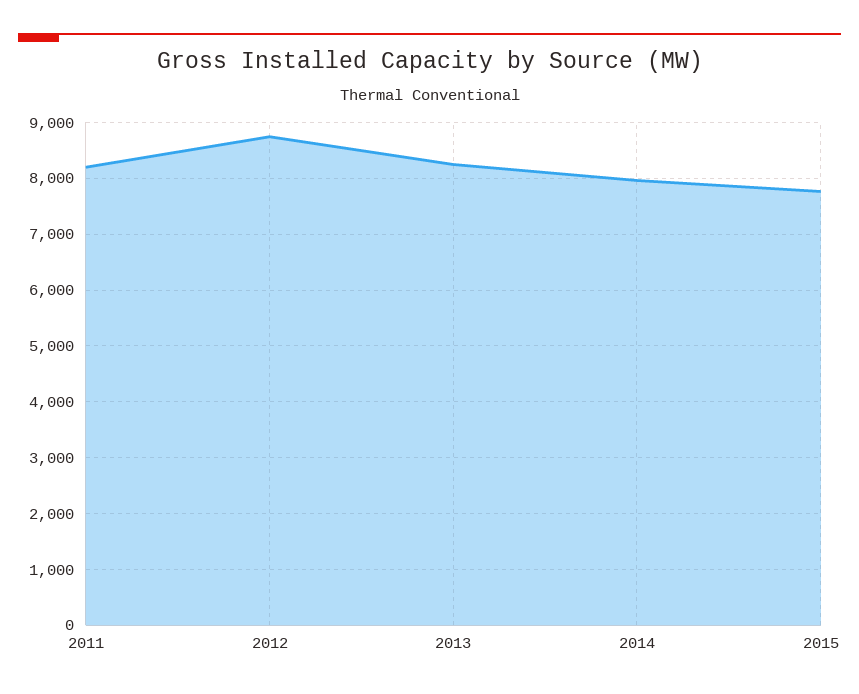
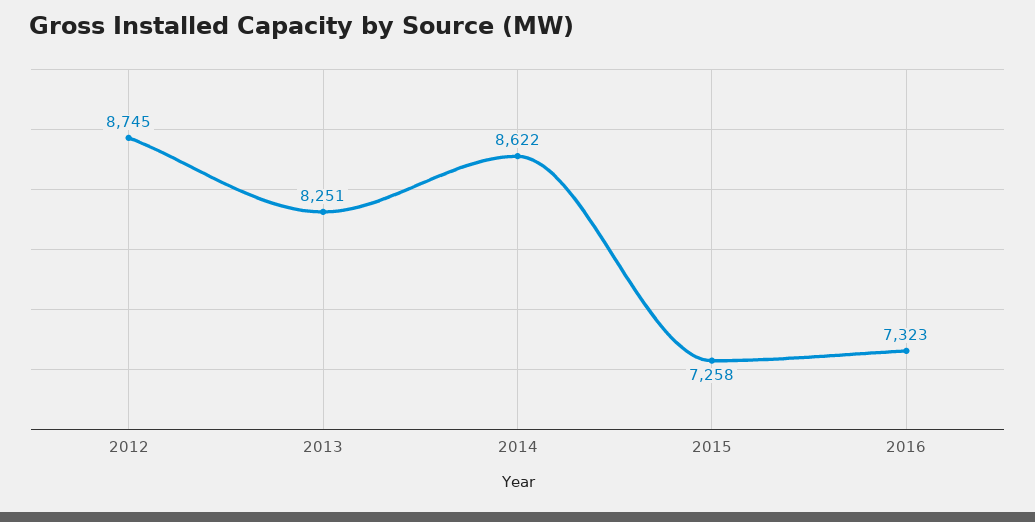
2011: 8200 -> none
2014: 8000 -> 8622
2015: 7800 -> 7258
2016: none -> 7323

